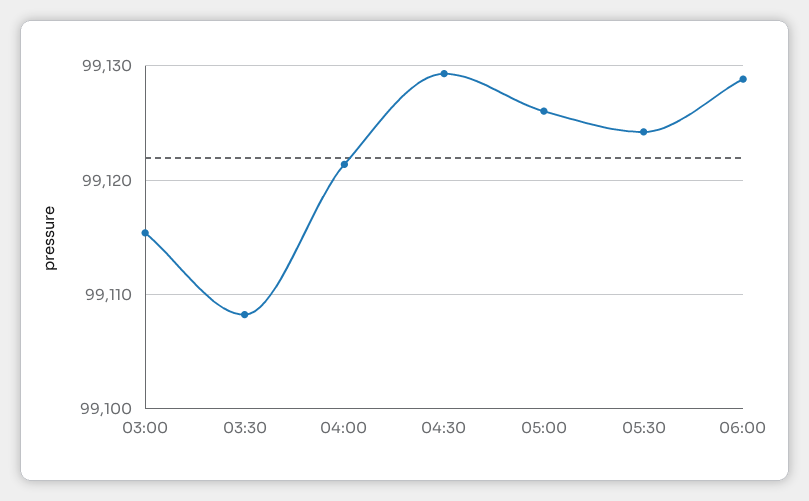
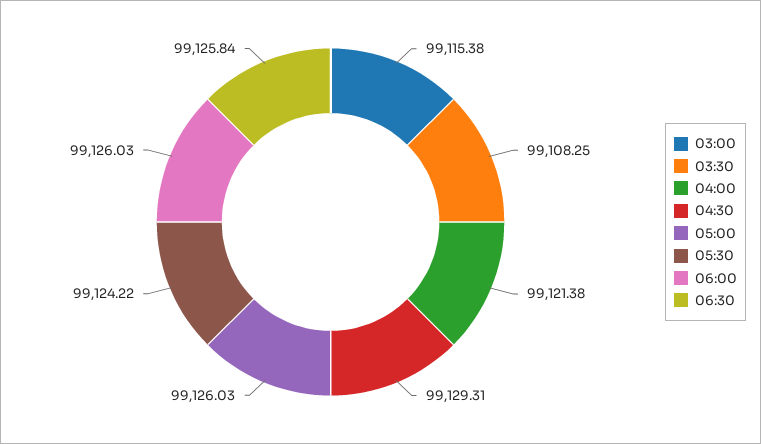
06:00: 99129 -> 99126.03
06:30: none -> 99125.84

